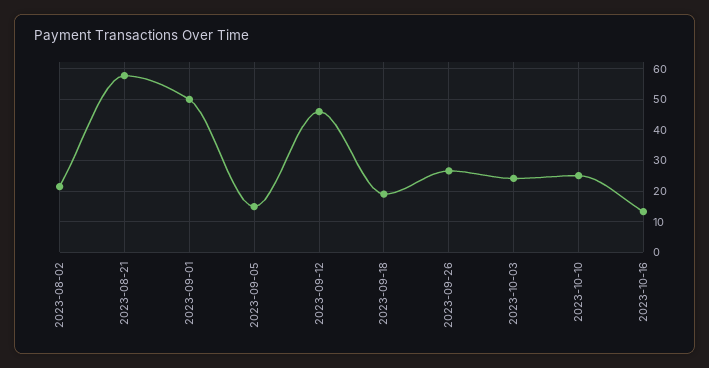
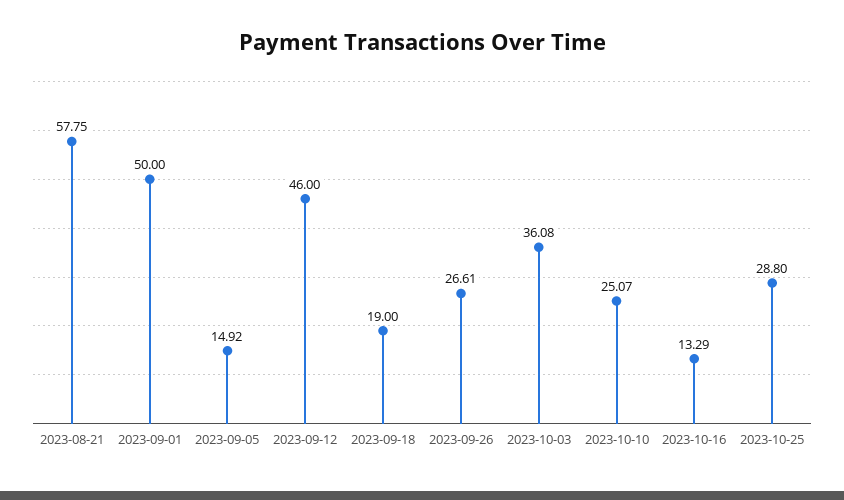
2023-08-02: 22 -> none
2023-10-03: 24 -> 36.08
2023-10-25: none -> 28.8

